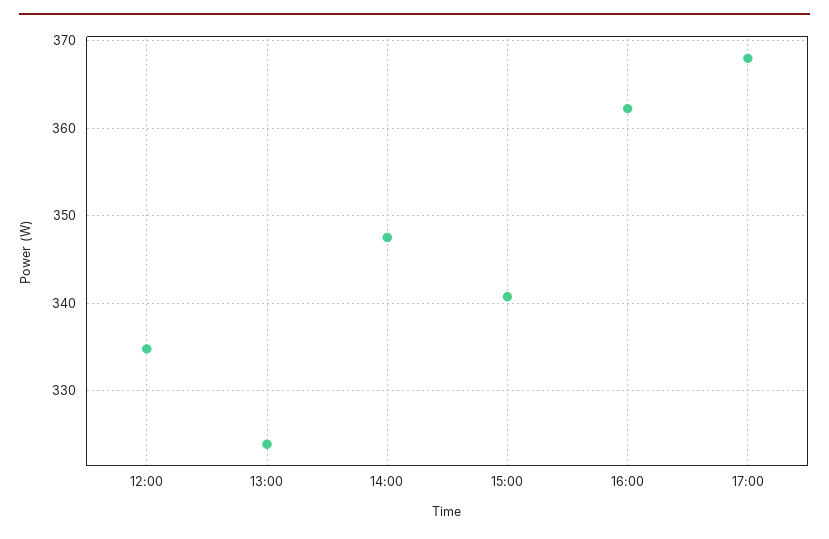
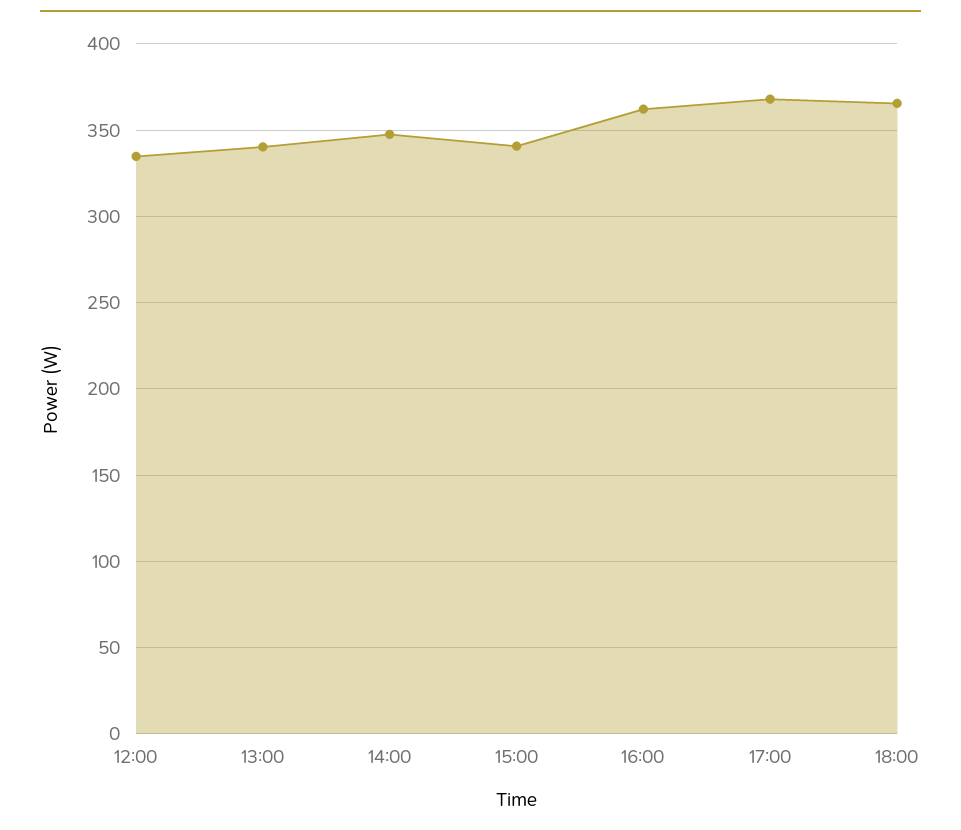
13:00: 324 -> 340
18:00: none -> 365

